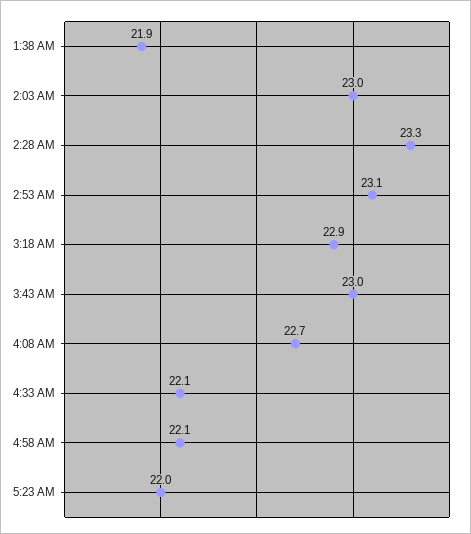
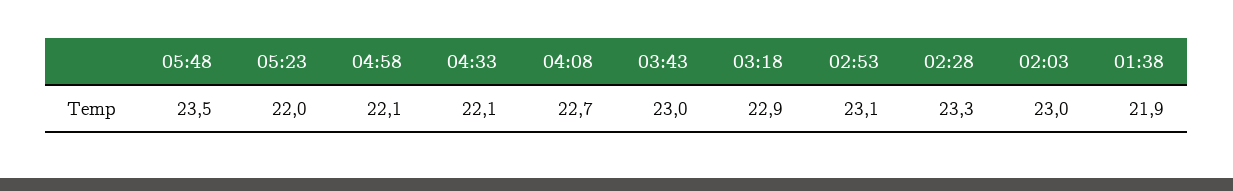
05:48: none -> 23.5

